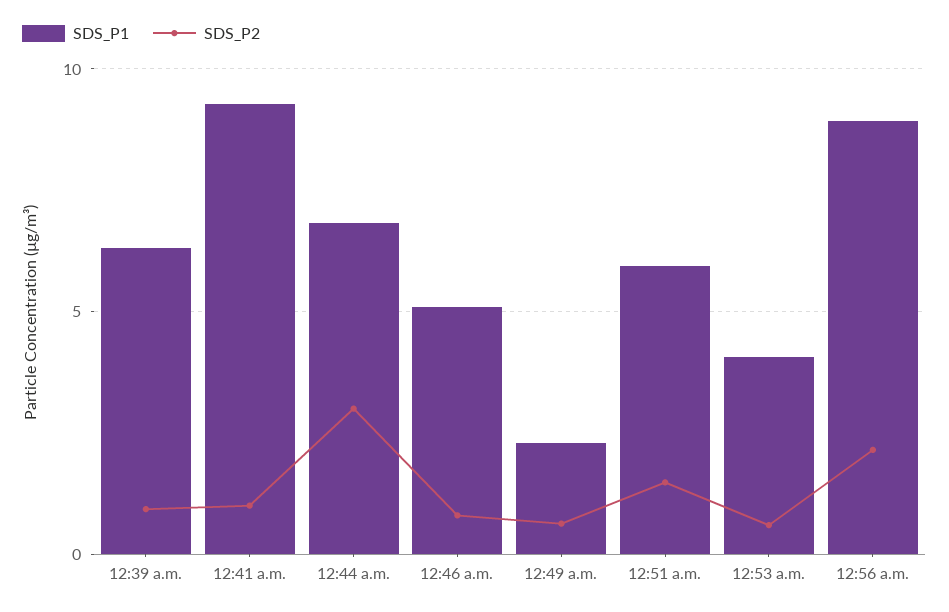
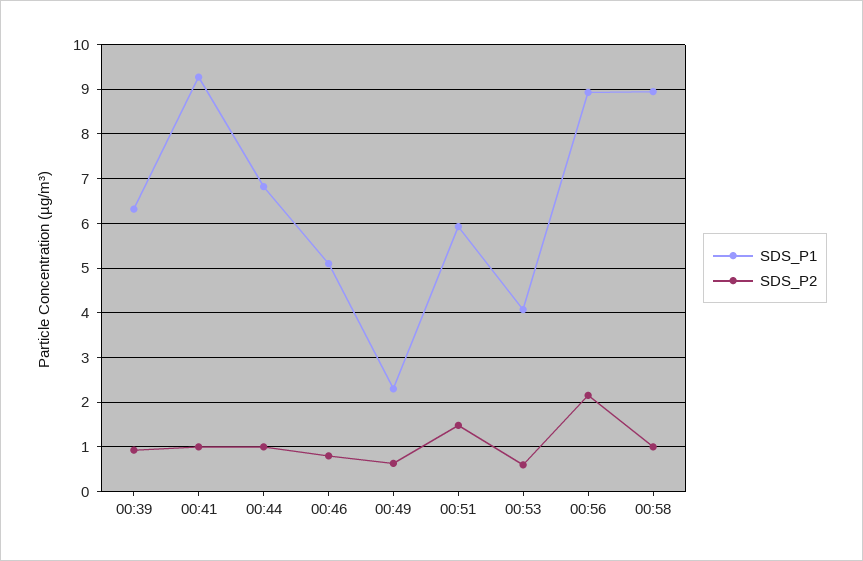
SDS_P2, 12:44 a.m.: 3 -> 1
SDS_P1, 00:58: none -> 9
SDS_P2, 00:58: none -> 1

